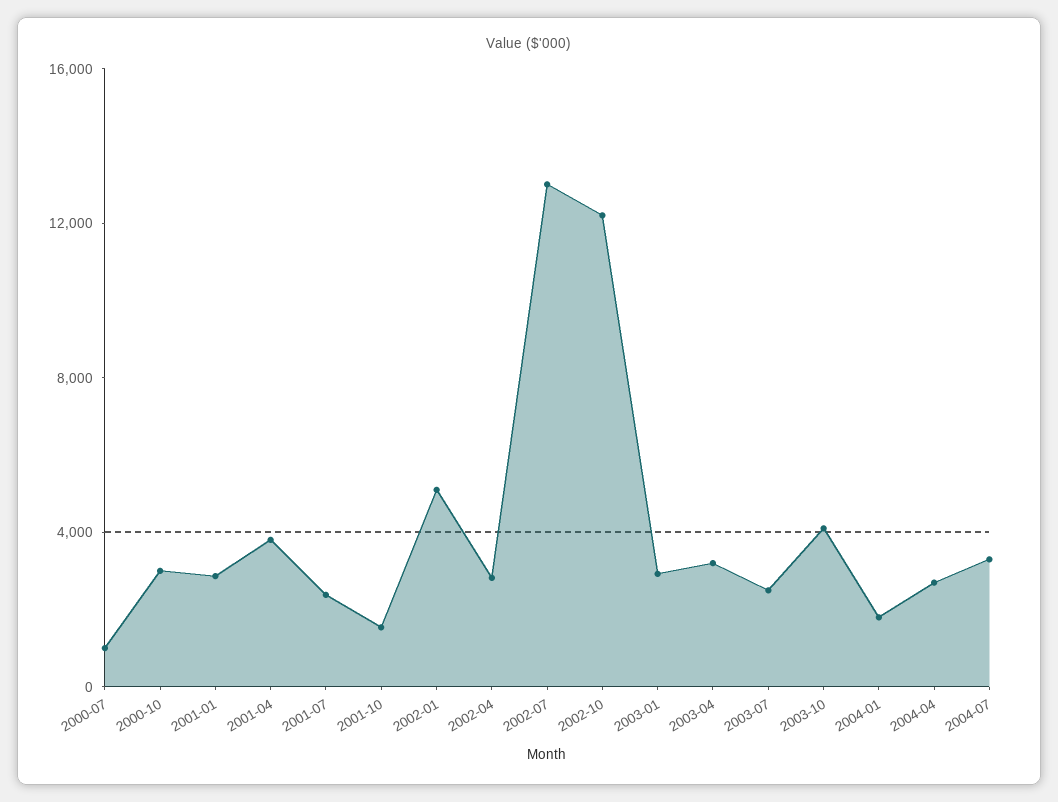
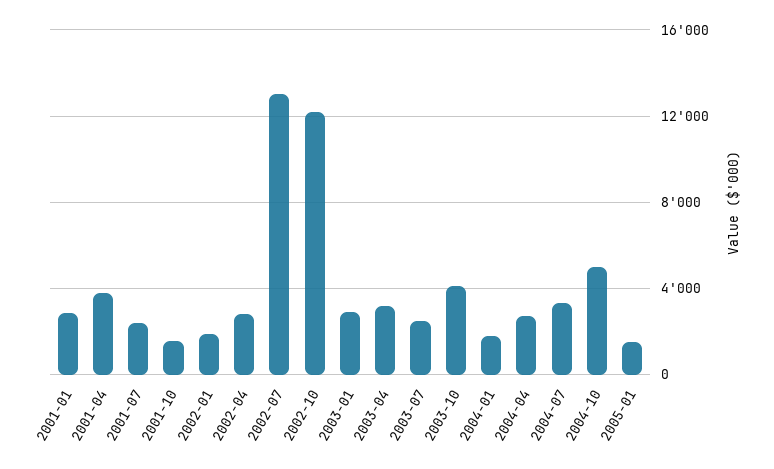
2000-07: 1000 -> none
2000-10: 3000 -> none
2002-01: 5000 -> 2000
2004-10: none -> 5000
2005-01: none -> 1500

